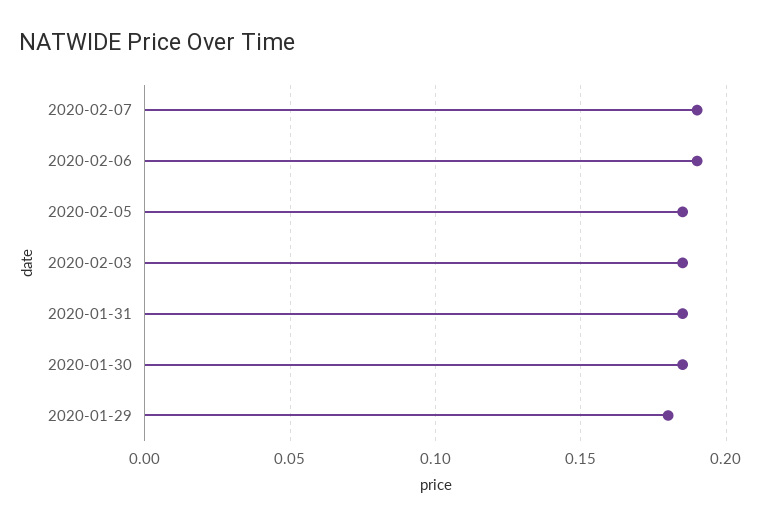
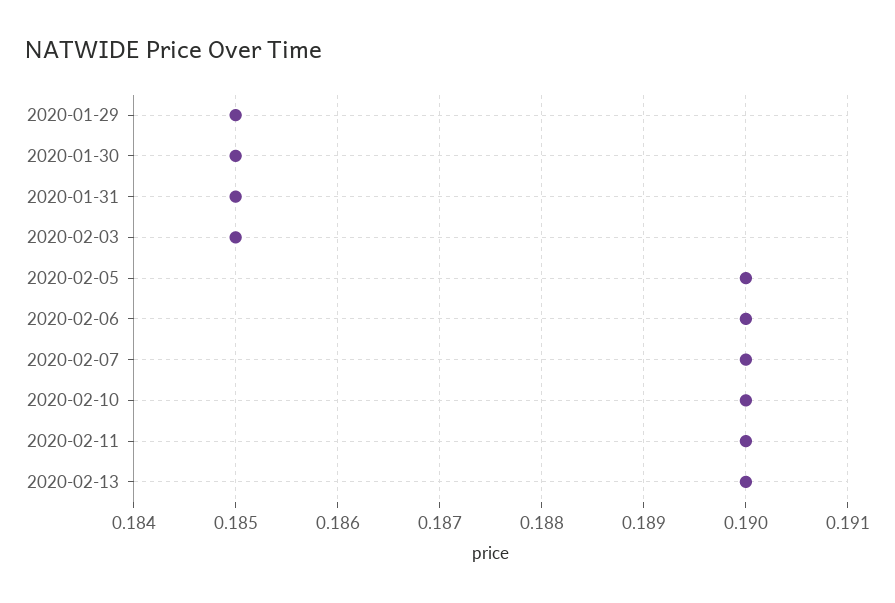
2020-02-05: 0.185 -> 0.19
2020-01-29: 0.18 -> 0.185
2020-02-10: none -> 0.19
2020-02-11: none -> 0.19
2020-02-13: none -> 0.19

